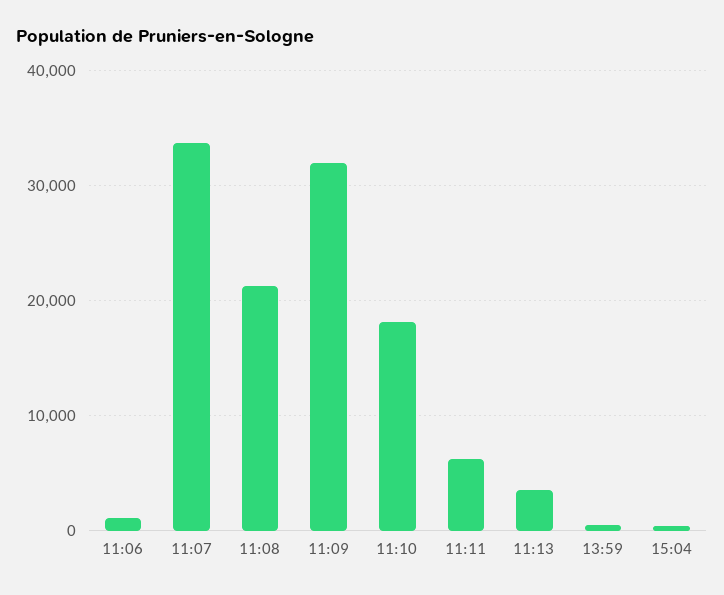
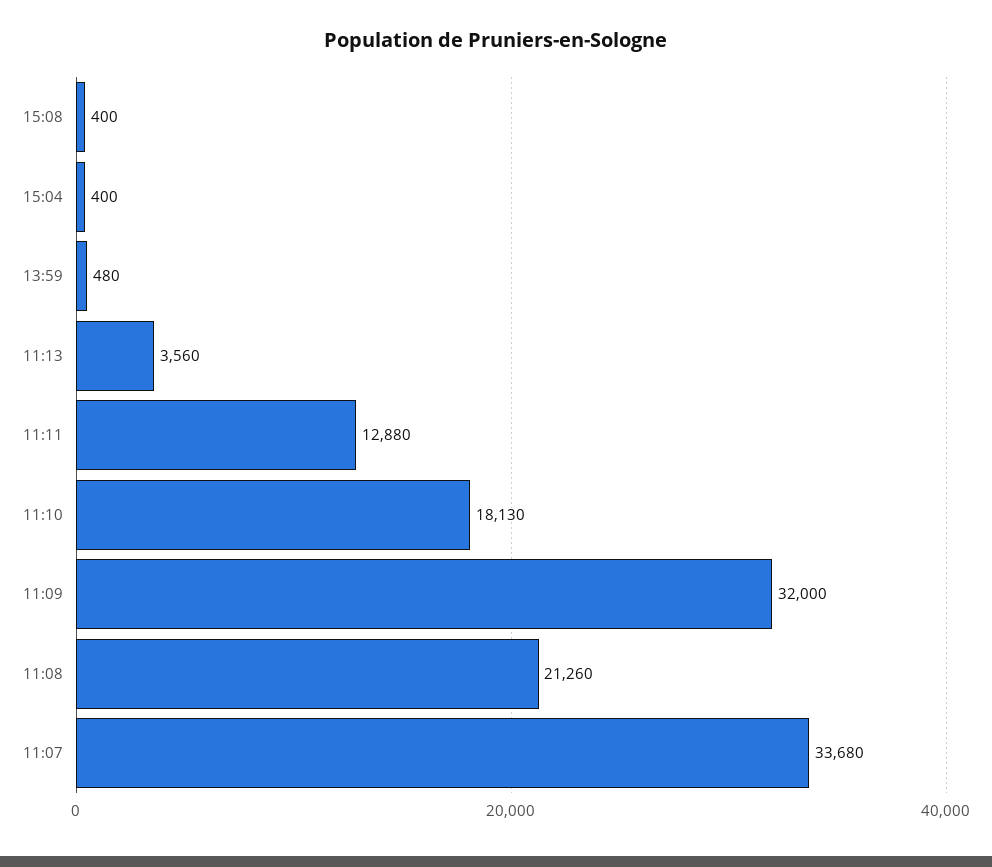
11:06: 1000 -> none
11:11: 6000 -> 12880
15:08: none -> 400

